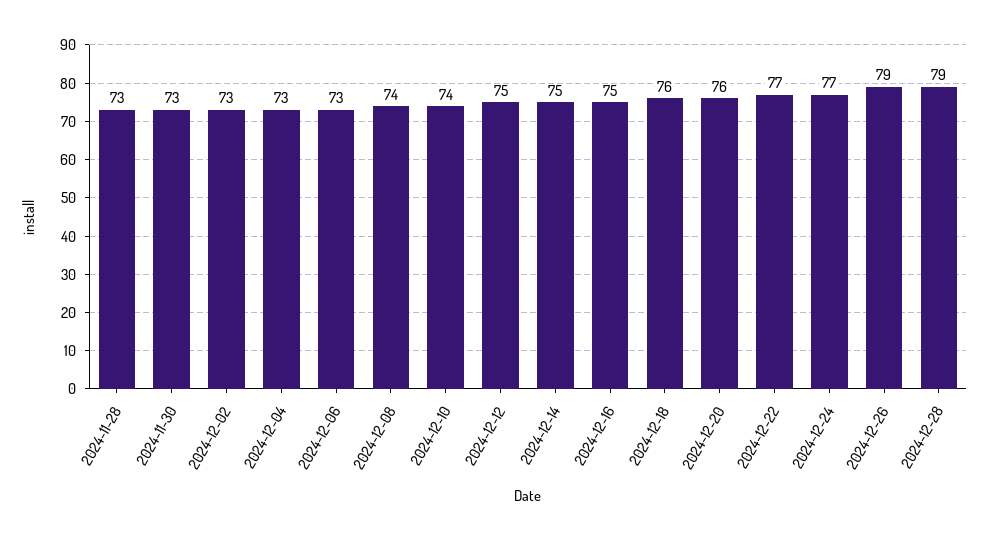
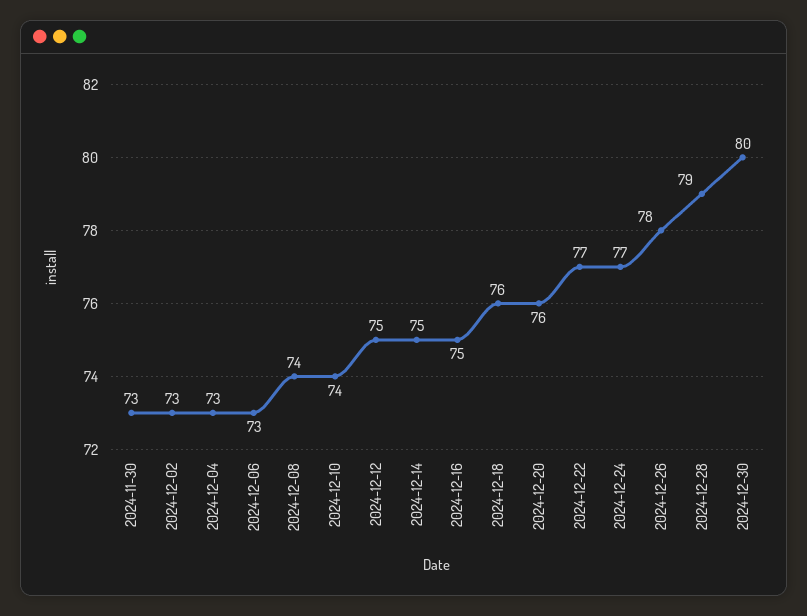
2024-11-28: 73 -> none
2024-12-26: 79 -> 78
2024-12-30: none -> 80

